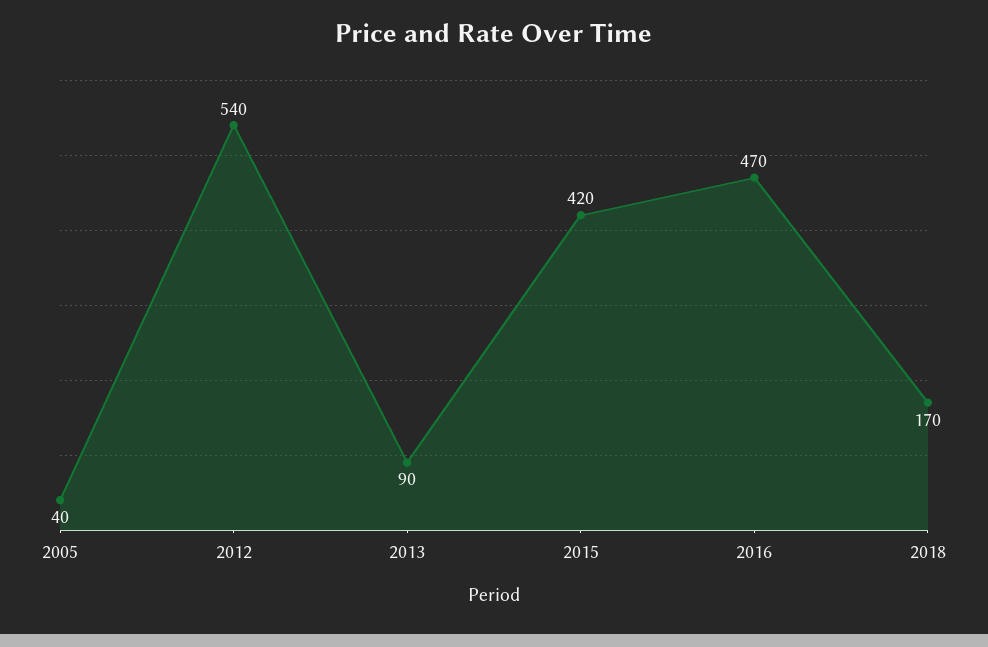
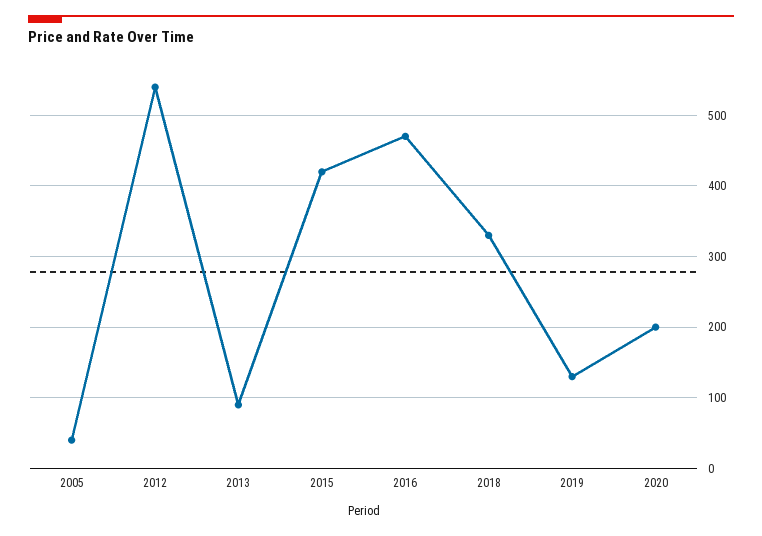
2018: 170 -> 330
2019: none -> 130
2020: none -> 200

